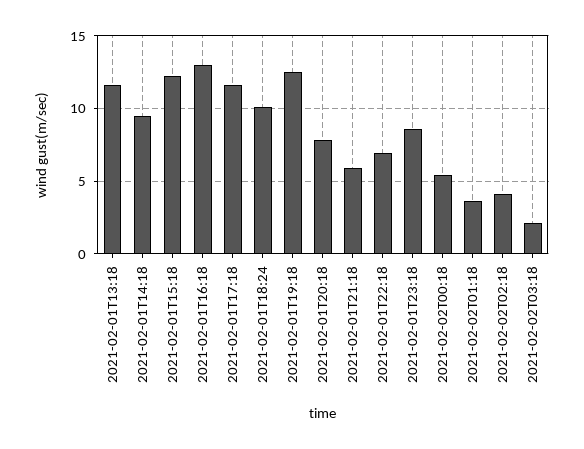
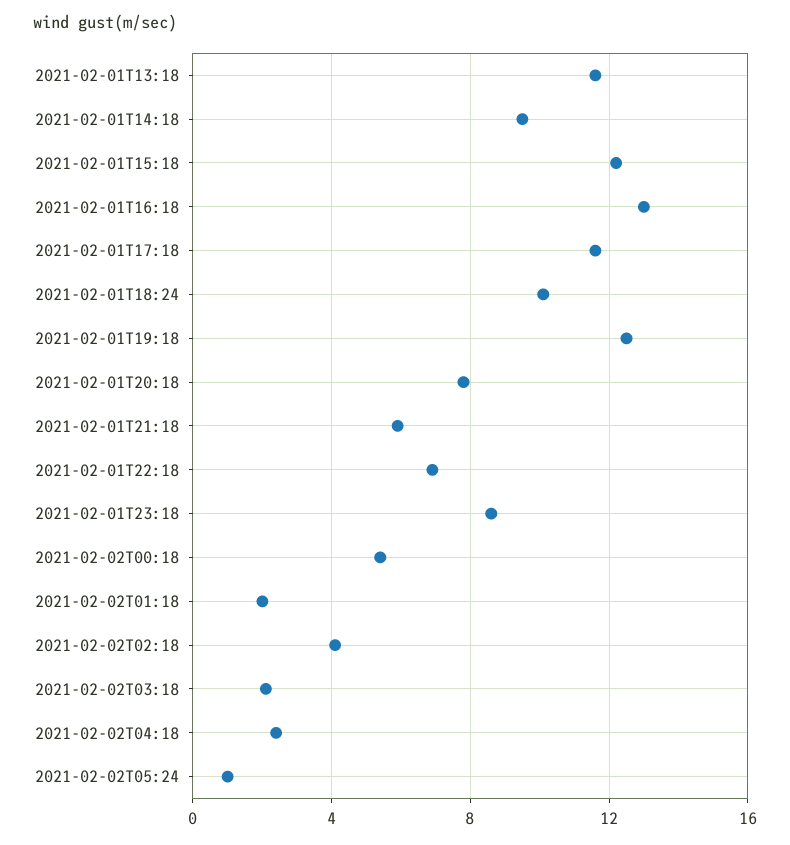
2021-02-02T01:18: 3.5 -> 2
2021-02-02T04:18: none -> 2.5
2021-02-02T05:24: none -> 1

